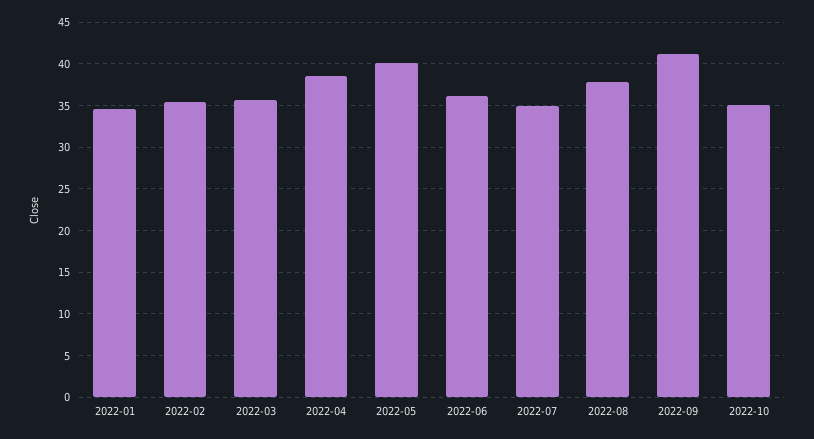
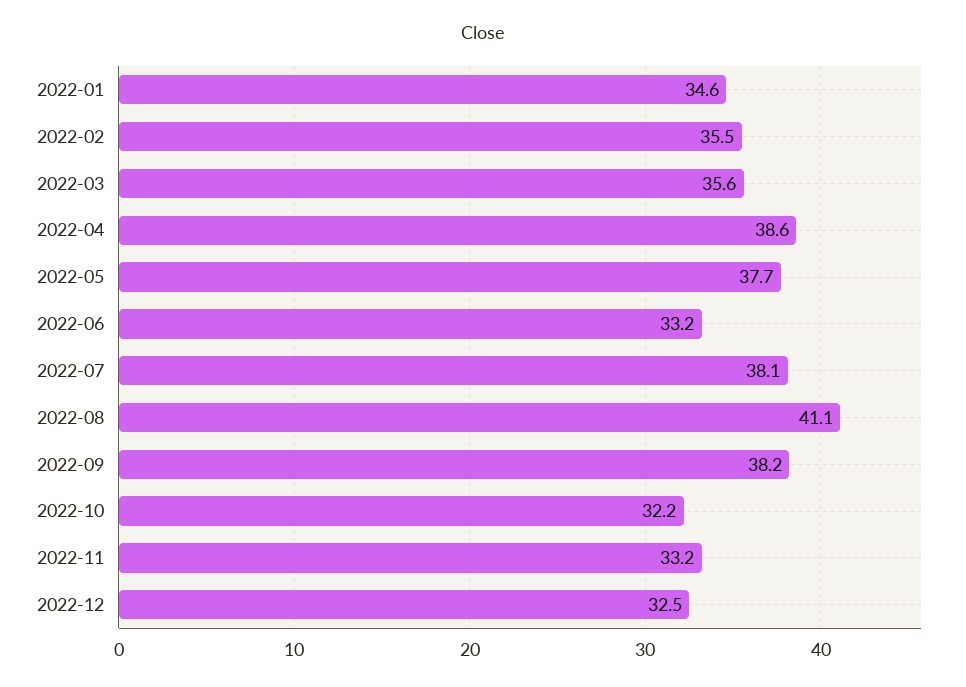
2022-05: 40 -> 37.7
2022-06: 36 -> 33.2
2022-07: 35 -> 38.1
2022-08: 38 -> 41.1
2022-09: 41 -> 38.2
2022-10: 35 -> 32.2
2022-11: none -> 33.2
2022-12: none -> 32.5

